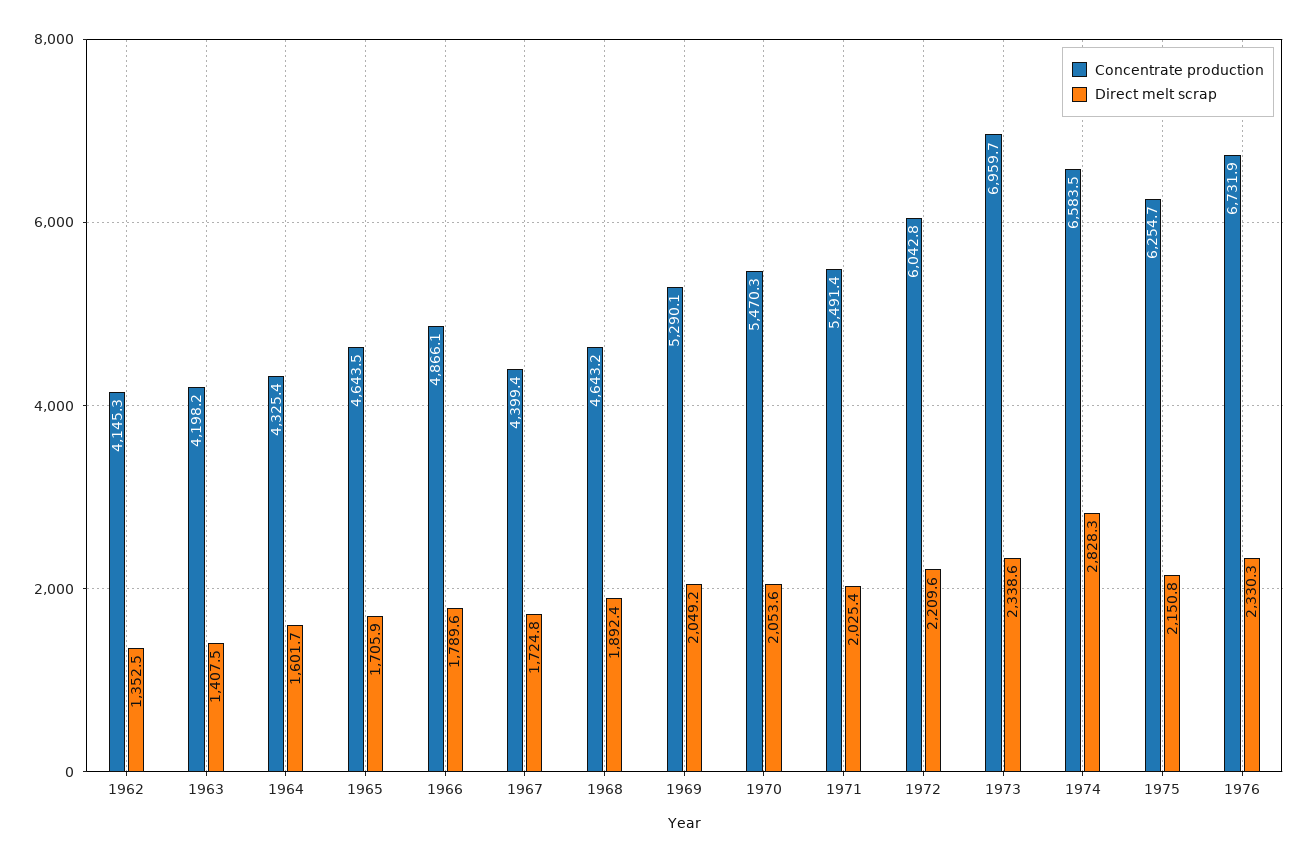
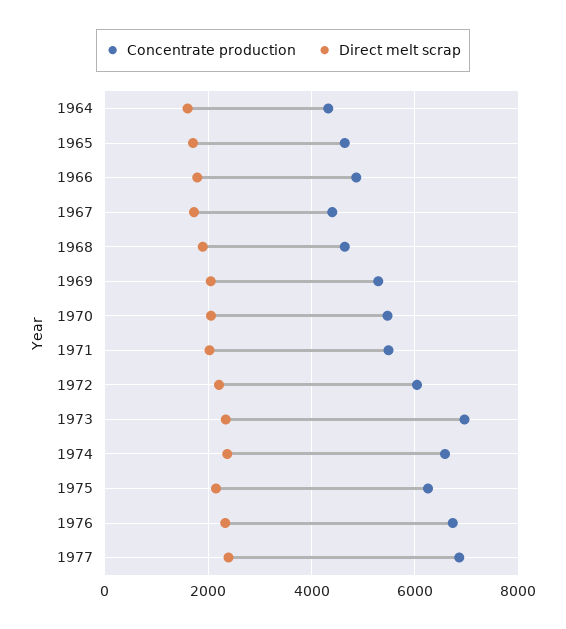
Concentrate production, 1962: 4145.3 -> none
Direct melt scrap, 1962: 1352.5 -> none
Concentrate production, 1963: 4198.2 -> none
Direct melt scrap, 1963: 1407.5 -> none
Direct melt scrap, 1974: 2828.3 -> 2400
Concentrate production, 1977: none -> 6800
Direct melt scrap, 1977: none -> 2400

